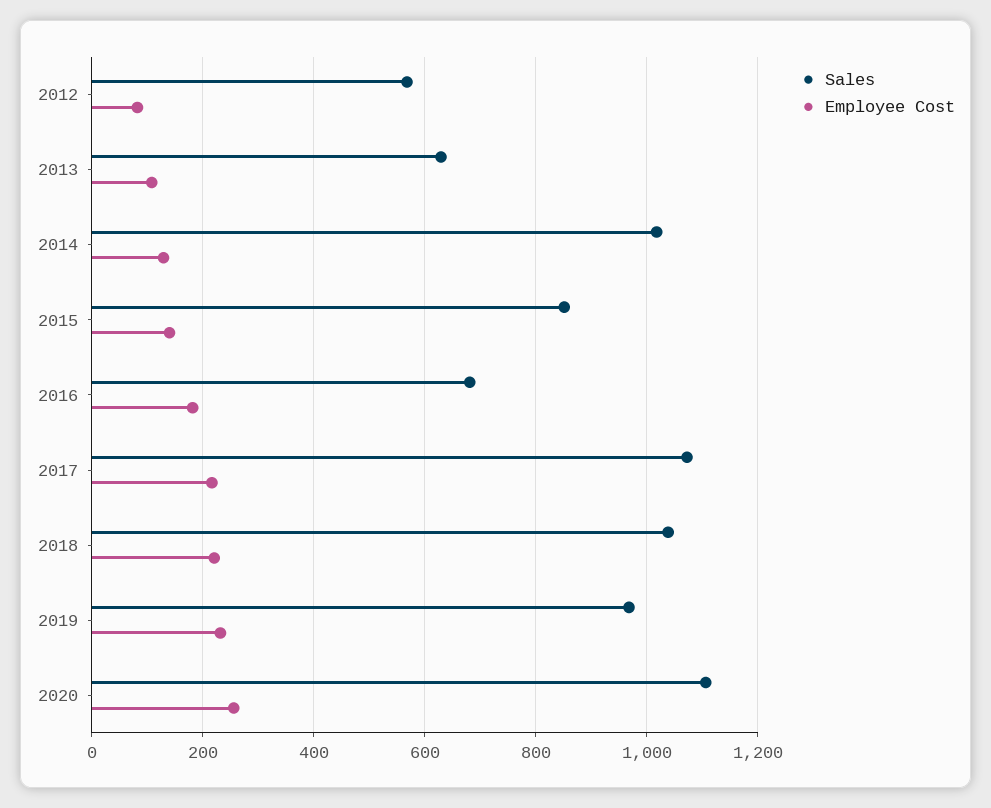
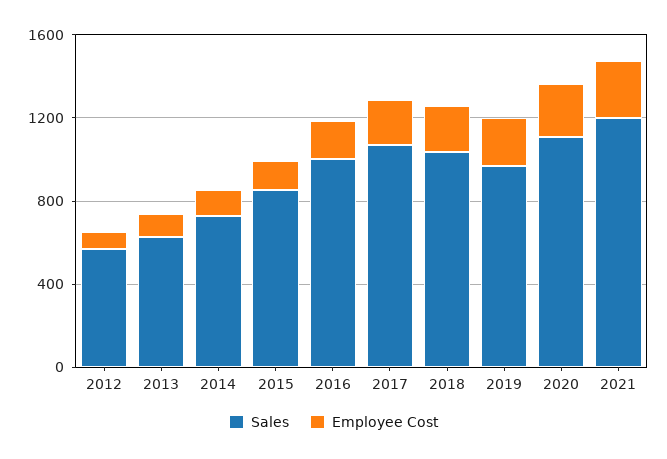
Sales, 2014: 1020 -> 700
Sales, 2016: 680 -> 1000
Sales, 2021: none -> 1200
Employee Cost, 2021: none -> 300

